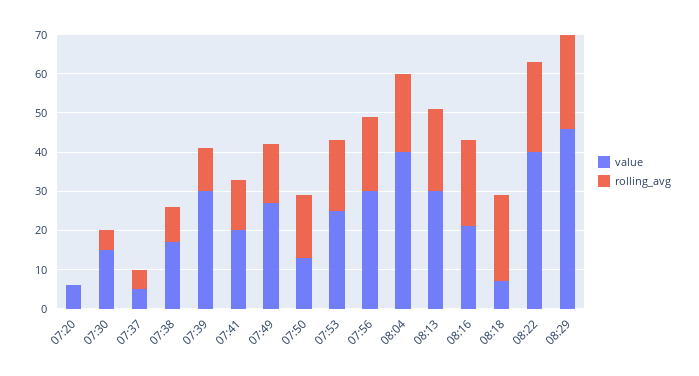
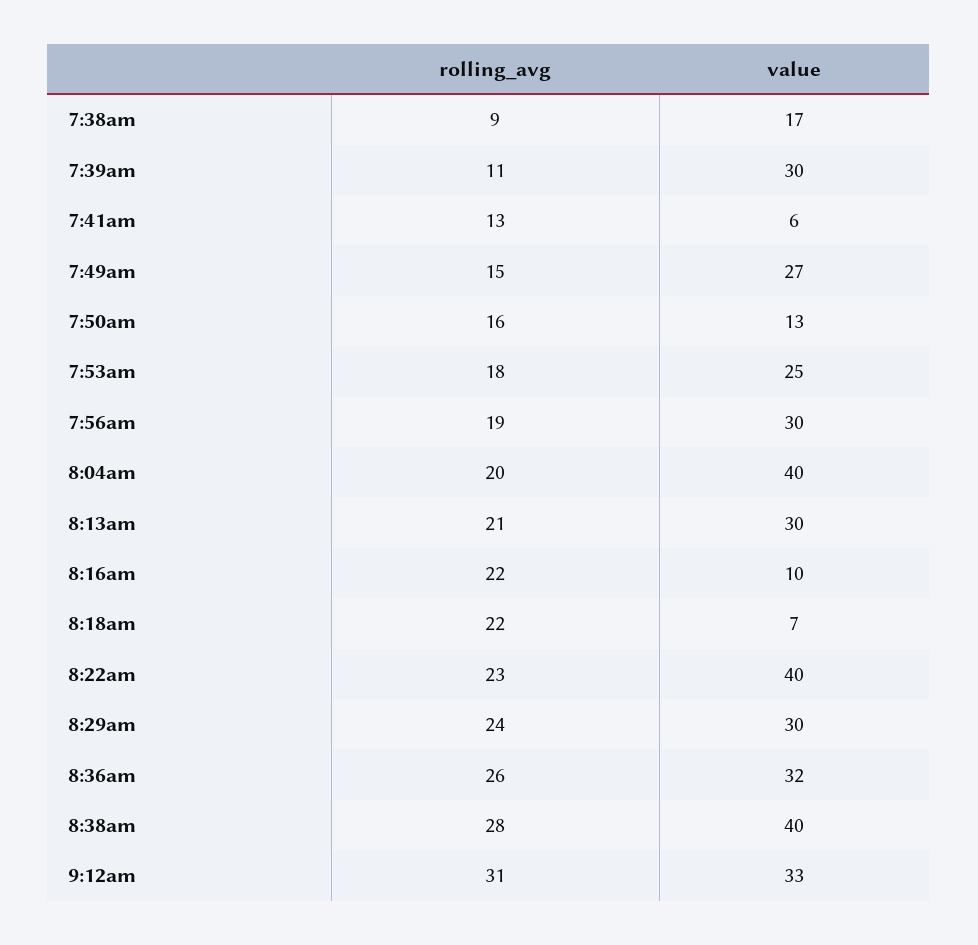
value, 07:20: 5 -> none
rolling_avg, 07:20: 0 -> none
value, 07:30: 15 -> none
rolling_avg, 07:30: 5 -> none
value, 07:37: 5 -> none
rolling_avg, 07:37: 5 -> none
value, 07:41: 20 -> 6
value, 08:16: 20 -> 10
value, 08:29: 45 -> 30
rolling_avg, 8:36am: none -> 26
value, 8:36am: none -> 32
rolling_avg, 8:38am: none -> 28
value, 8:38am: none -> 40
rolling_avg, 9:12am: none -> 31
value, 9:12am: none -> 33

